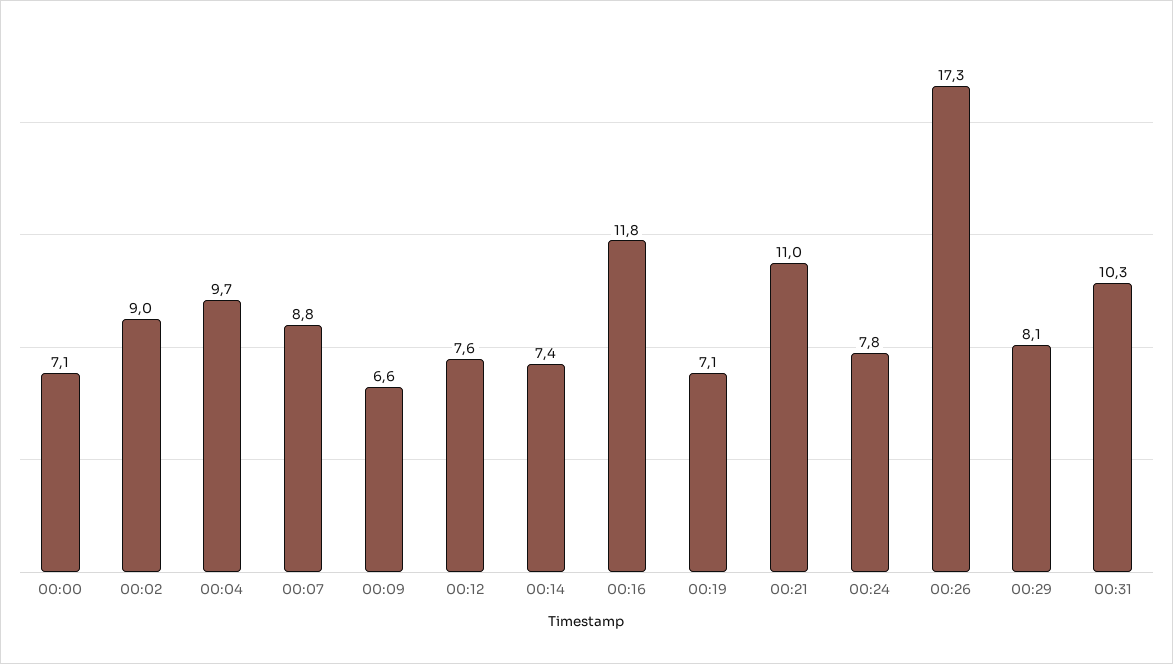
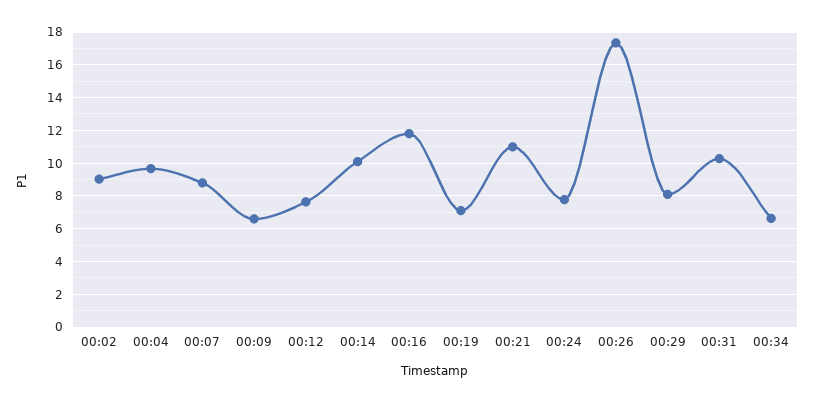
00:00: 7.1 -> none
00:14: 7.4 -> 10
00:34: none -> 6.5

